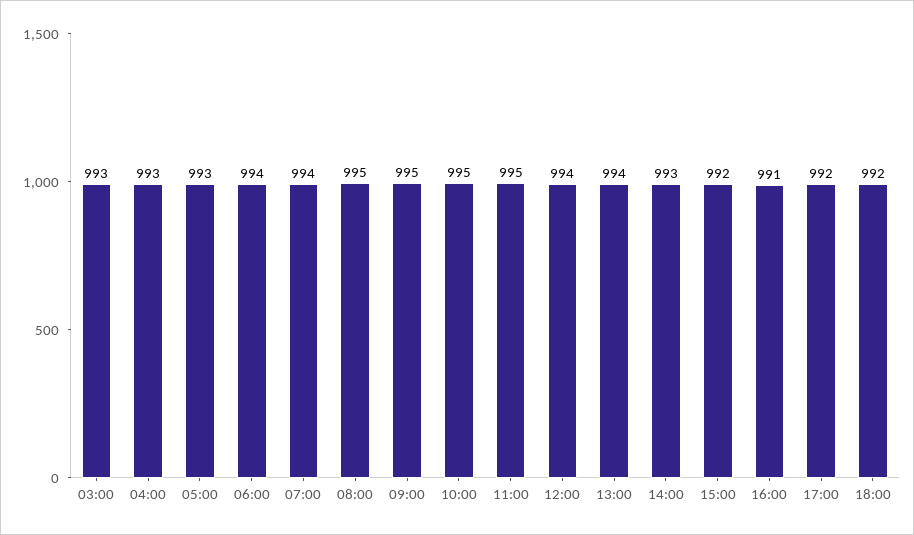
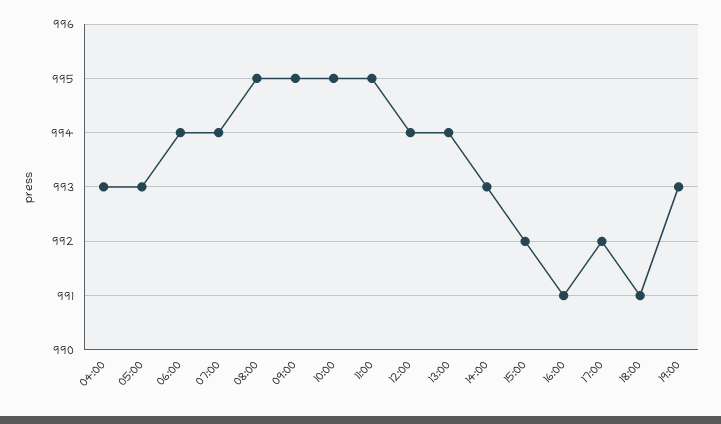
03:00: 993 -> none
18:00: 992 -> 991
19:00: none -> 993

